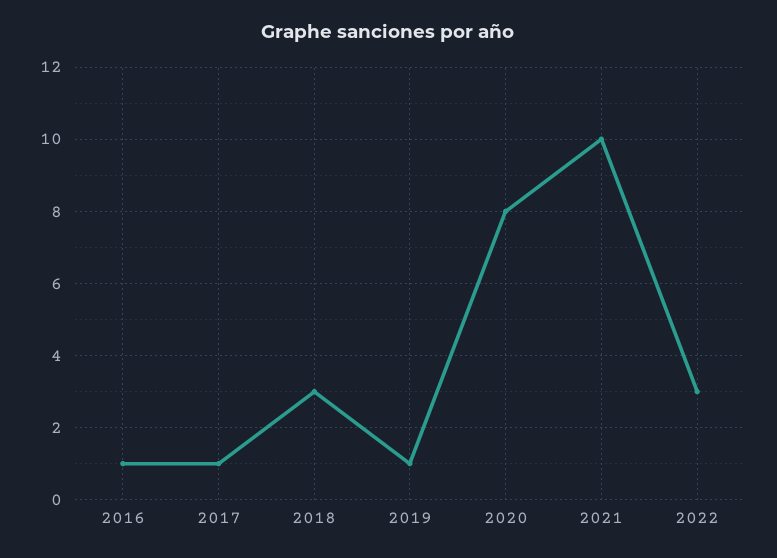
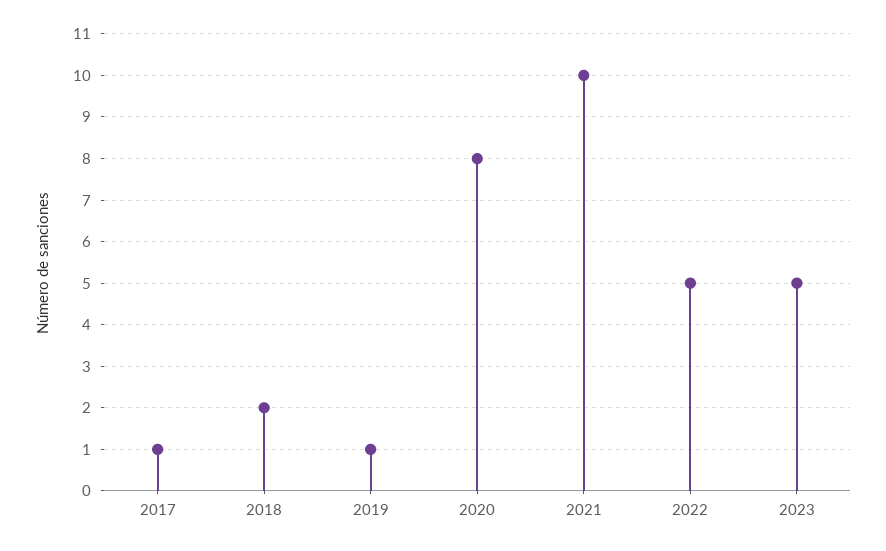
2016: 1 -> none
2018: 3 -> 2
2022: 3 -> 5
2023: none -> 5

